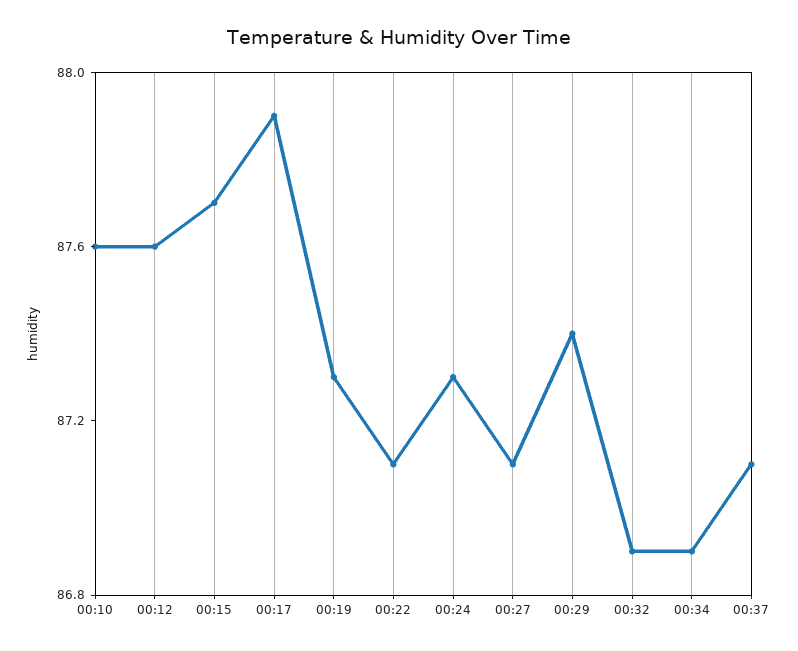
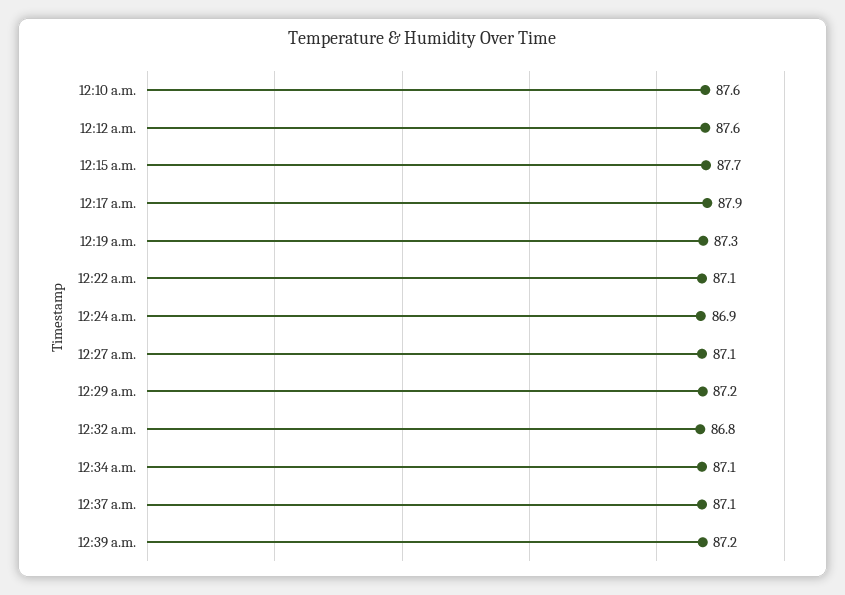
00:24: 87.3 -> 86.9
00:29: 87.4 -> 87.2
00:32: 86.9 -> 86.8
00:34: 86.9 -> 87.1
12:39 a.m.: none -> 87.2

